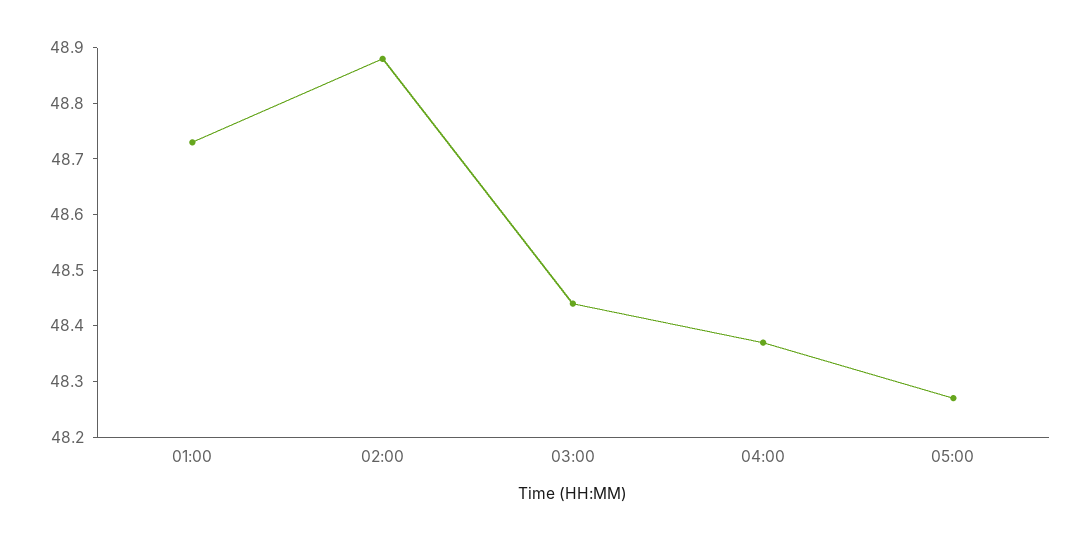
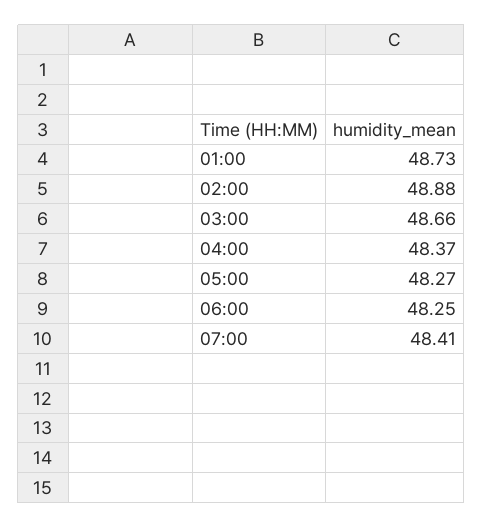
03:00: 48.45 -> 48.66
06:00: none -> 48.25
07:00: none -> 48.41

